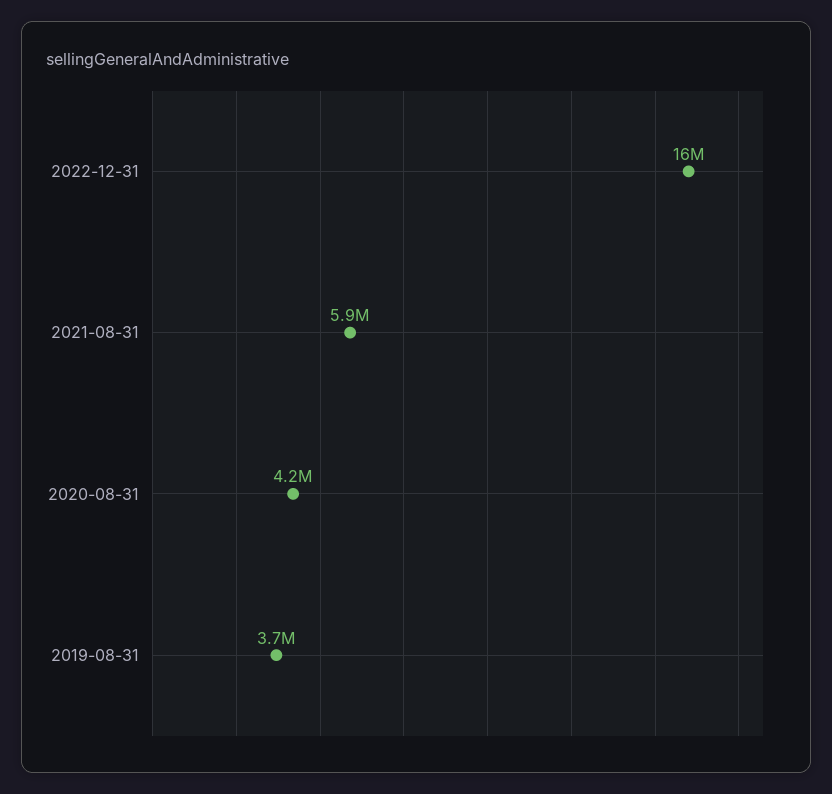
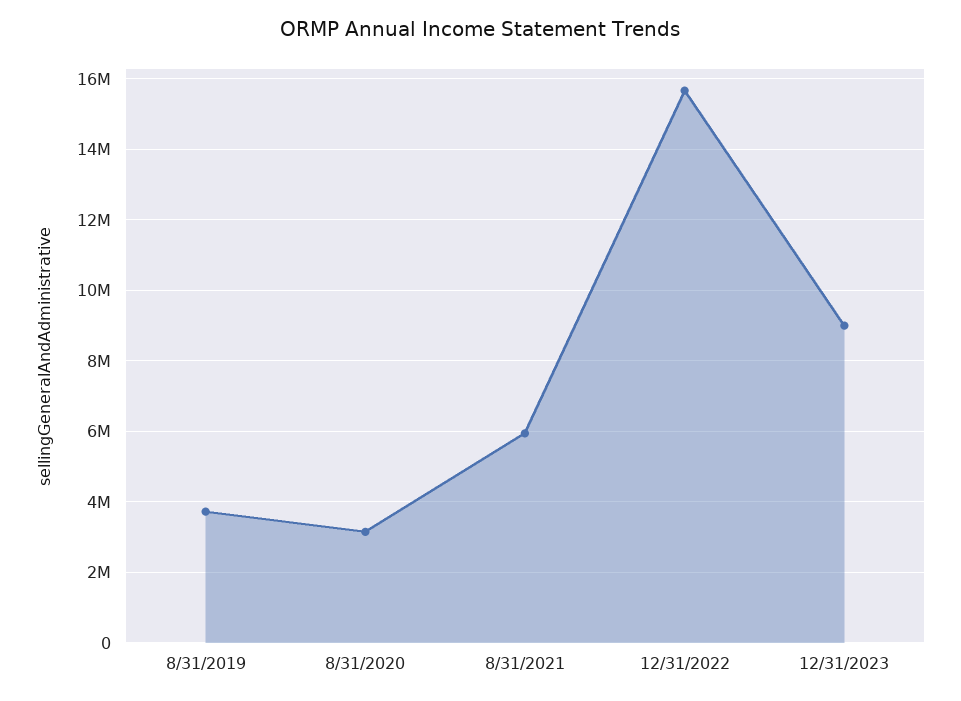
2020-08-31: 4200000 -> 3200000
12/31/2023: none -> 9000000

